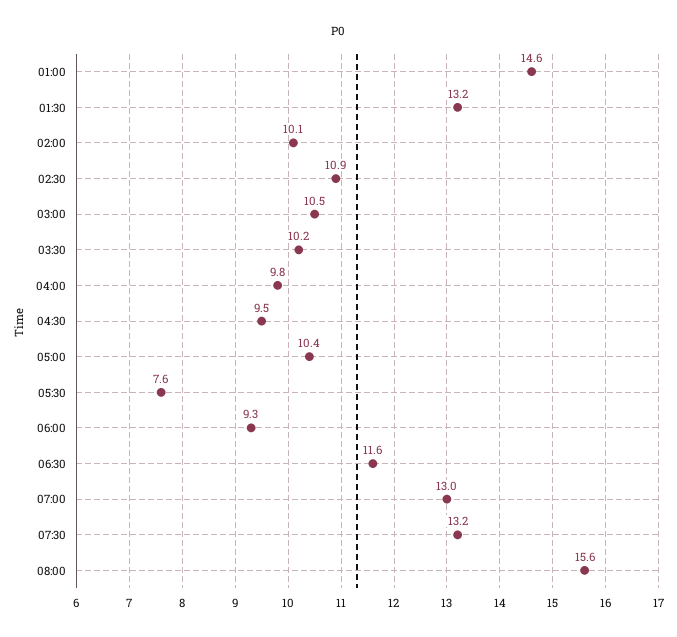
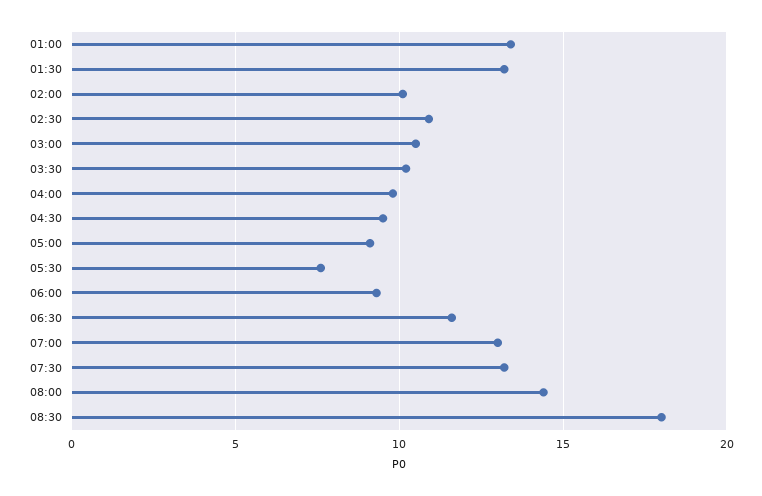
01:00: 14.6 -> 13.5
05:00: 10.4 -> 9
08:00: 15.6 -> 14.5
08:30: none -> 18

